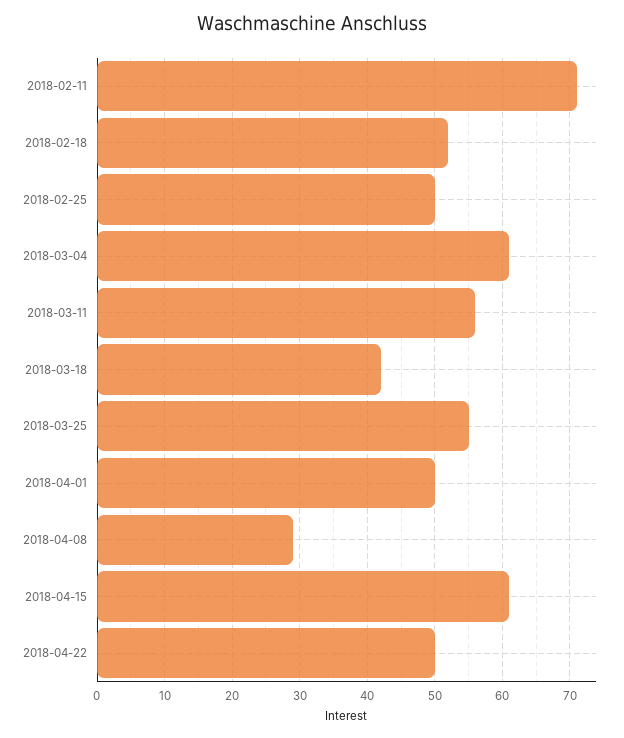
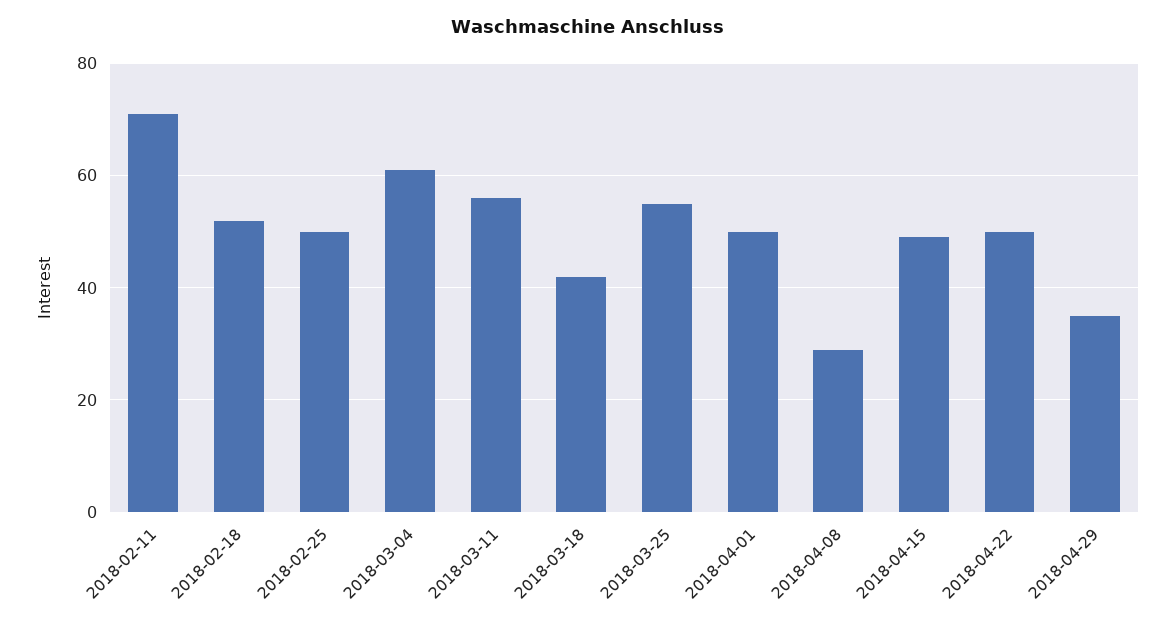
2018-04-15: 61 -> 50
2018-04-29: none -> 35

